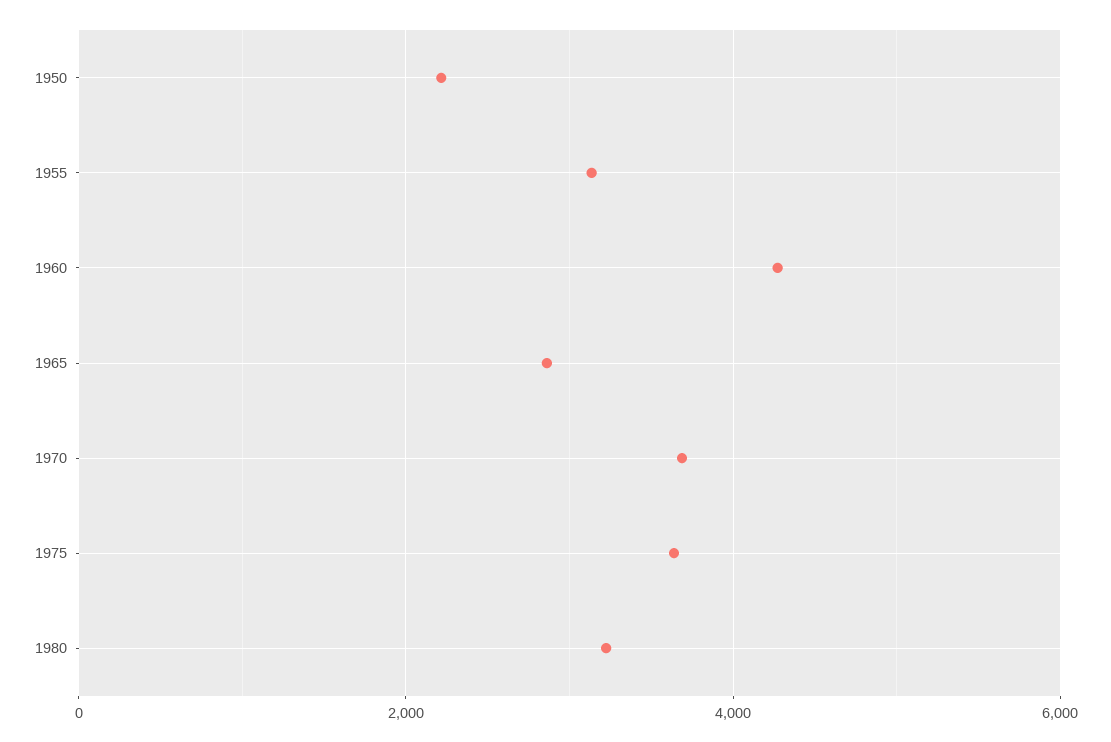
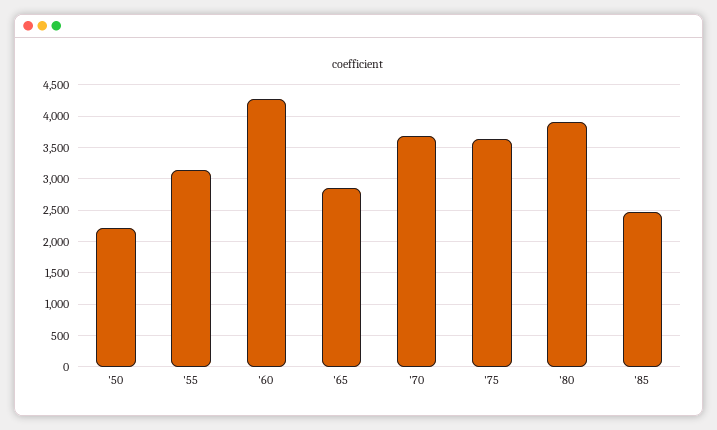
1980: 3200 -> 3900
'85: none -> 2500

